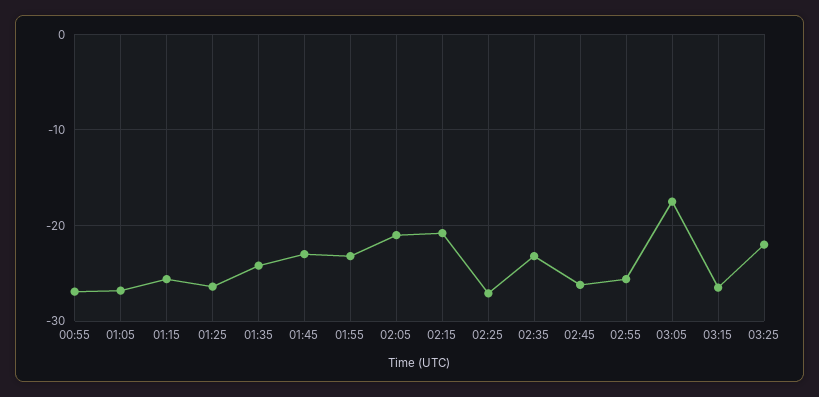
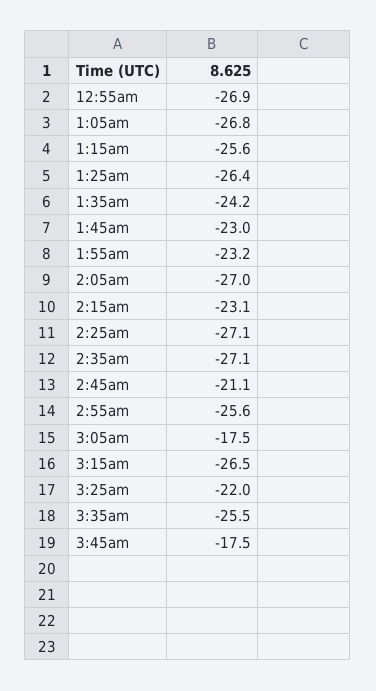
02:05: -21 -> -27
02:15: -21 -> -23.1
02:35: -23 -> -27.1
02:45: -26 -> -21.1
3:35am: none -> -25.5
3:45am: none -> -17.5

